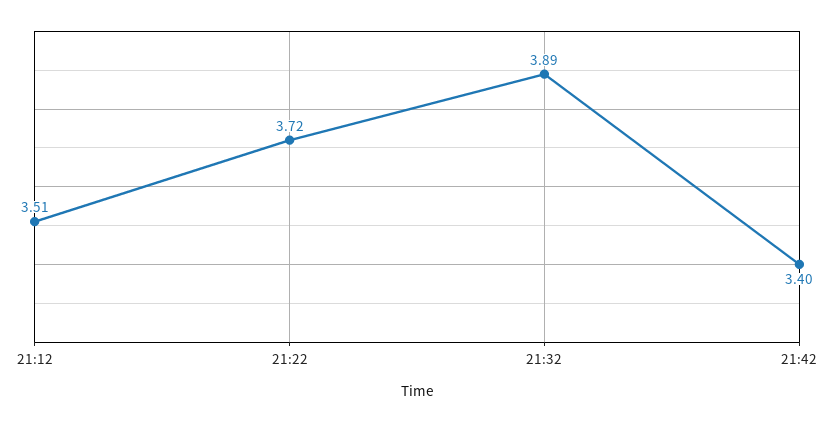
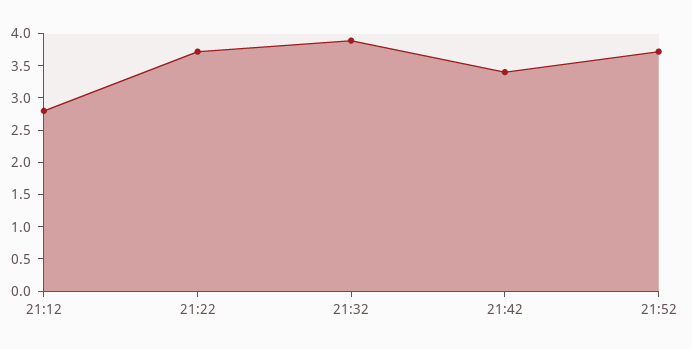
21:12: 3.51 -> 2.75
21:52: none -> 3.75

